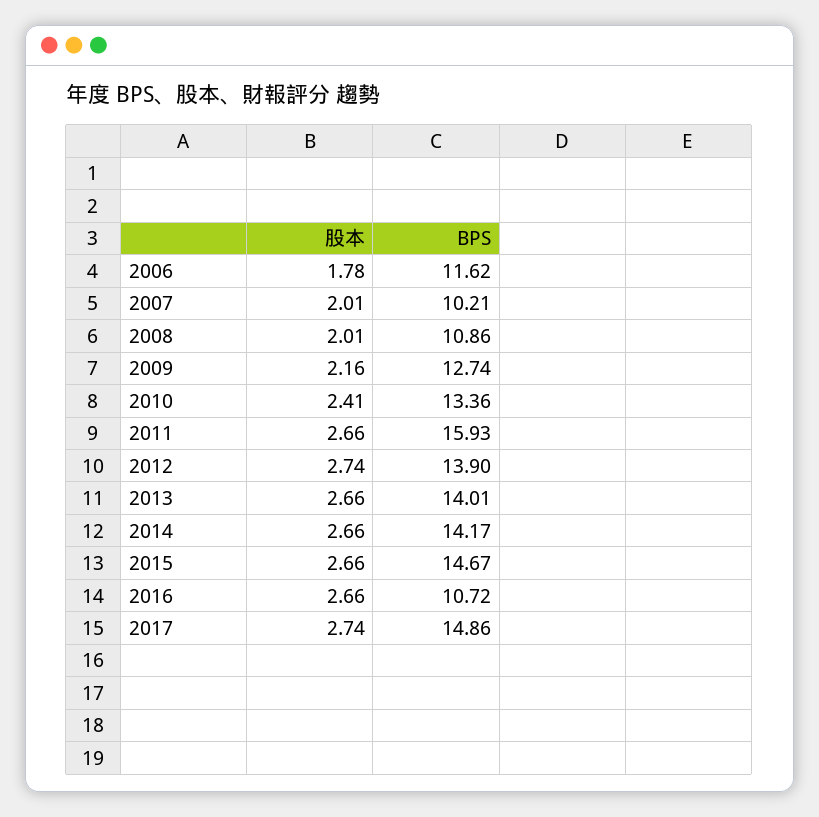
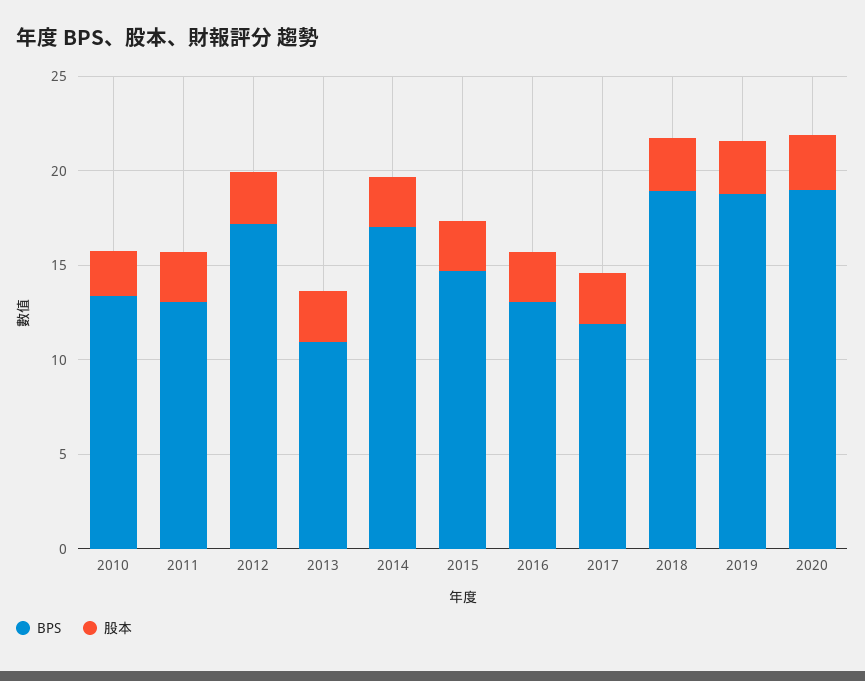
股本, 2006: 1.78 -> none
BPS, 2006: 11.62 -> none
股本, 2007: 2.01 -> none
BPS, 2007: 10.21 -> none
股本, 2008: 2.01 -> none
BPS, 2008: 10.86 -> none
股本, 2009: 2.16 -> none
BPS, 2009: 12.74 -> none
BPS, 2011: 15.93 -> 13
BPS, 2012: 13.9 -> 17
BPS, 2013: 14.01 -> 11
BPS, 2014: 14.17 -> 17
BPS, 2016: 10.72 -> 13
BPS, 2017: 14.86 -> 12
BPS, 2018: none -> 19
股本, 2018: none -> 3
BPS, 2019: none -> 19
股本, 2019: none -> 3
BPS, 2020: none -> 19
股本, 2020: none -> 3

